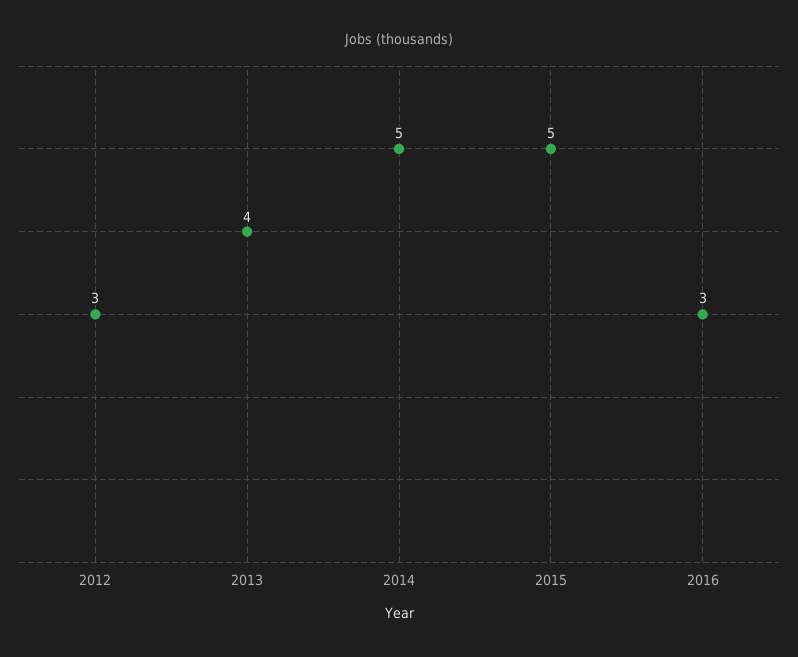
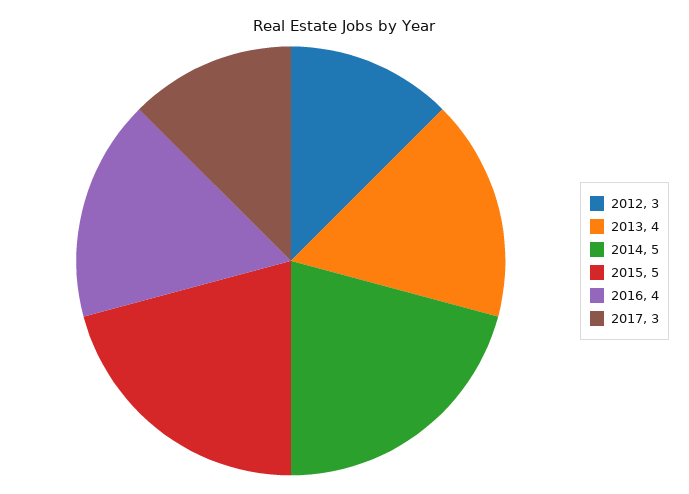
2016: 3 -> 4
2017: none -> 3

